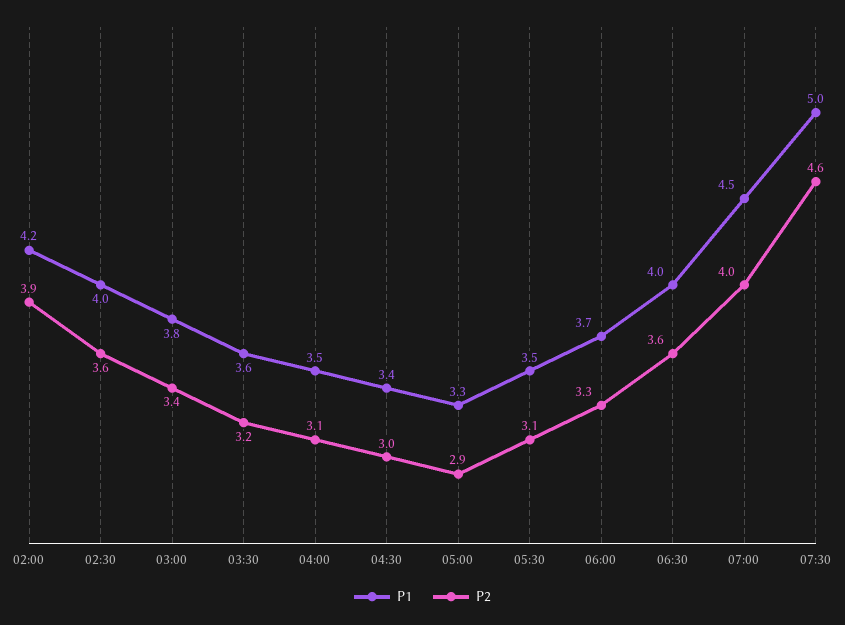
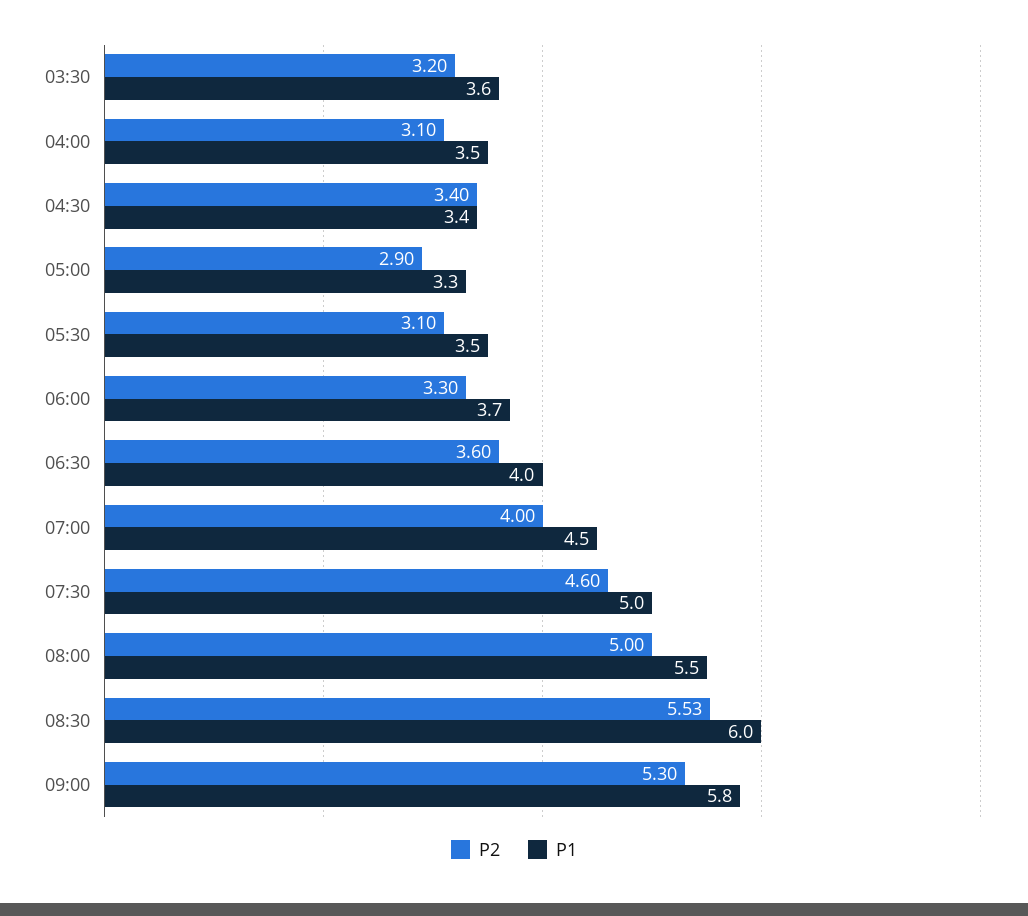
P1, 02:00: 4.2 -> none
P2, 02:00: 3.9 -> none
P1, 02:30: 4 -> none
P2, 02:30: 3.6 -> none
P1, 03:00: 3.8 -> none
P2, 03:00: 3.4 -> none
P2, 04:30: 3 -> 3.4
P2, 08:00: none -> 5
P1, 08:00: none -> 5.5
P2, 08:30: none -> 5.53
P1, 08:30: none -> 6
P2, 09:00: none -> 5.3
P1, 09:00: none -> 5.8

